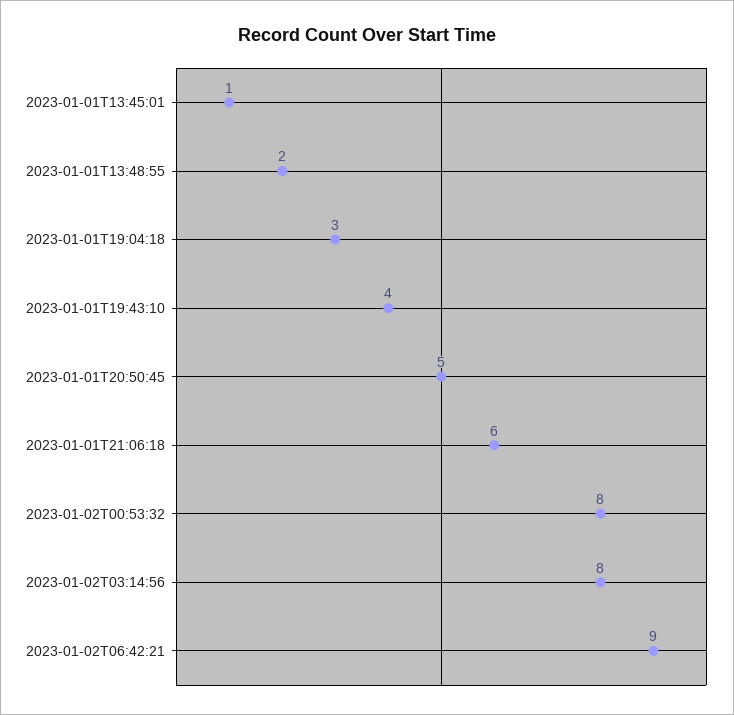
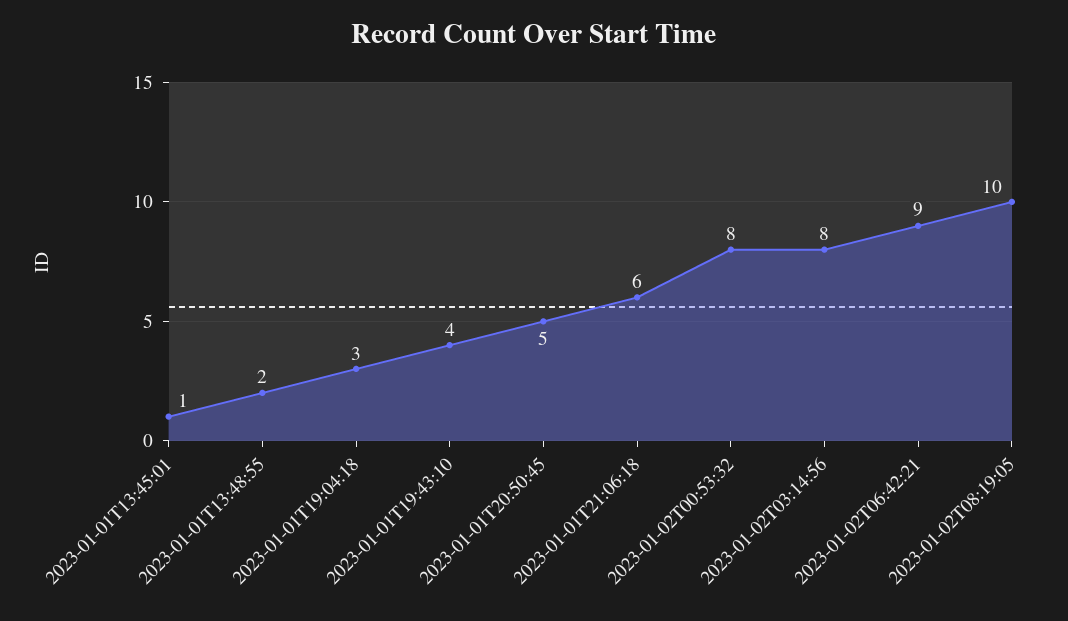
2023-01-02T08:19:05: none -> 10

